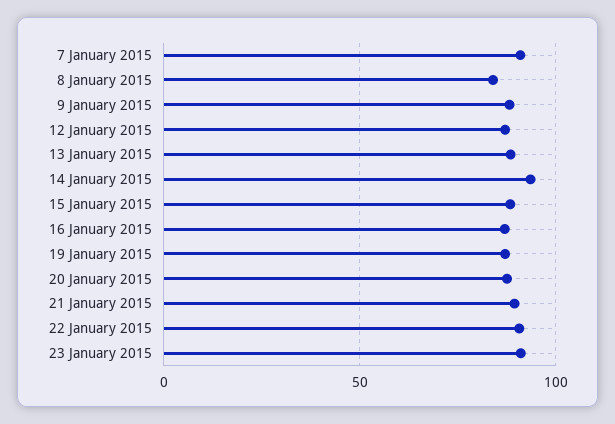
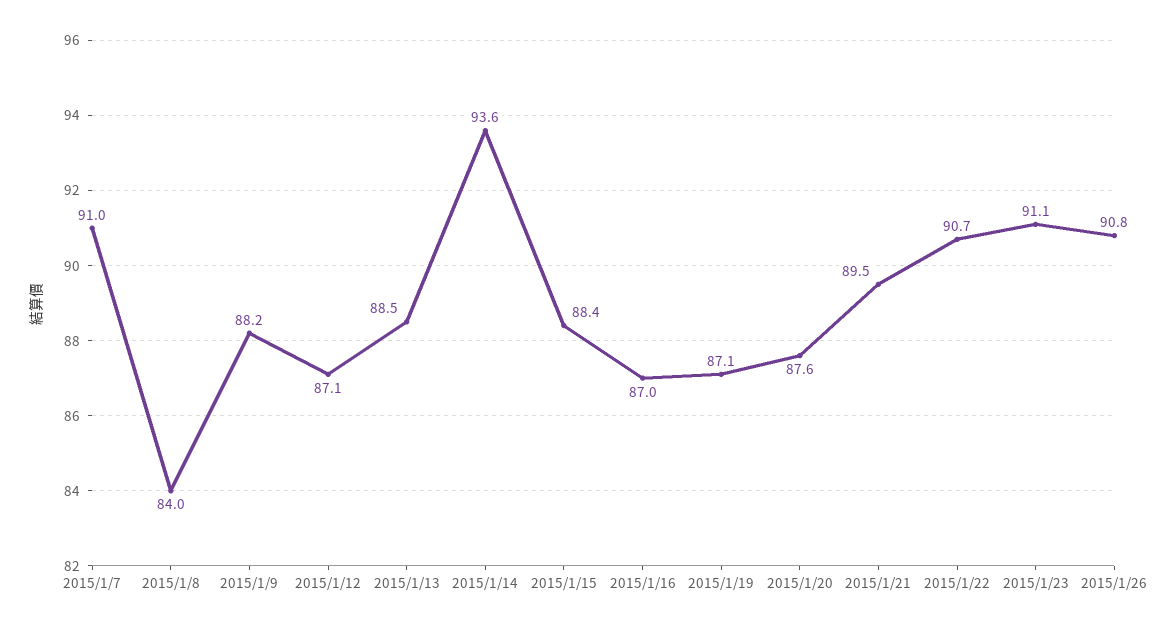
2015/1/26: none -> 90.8

